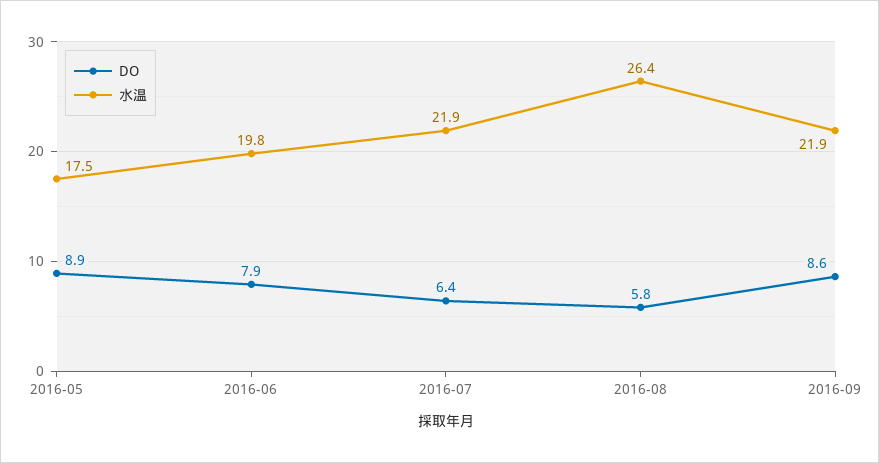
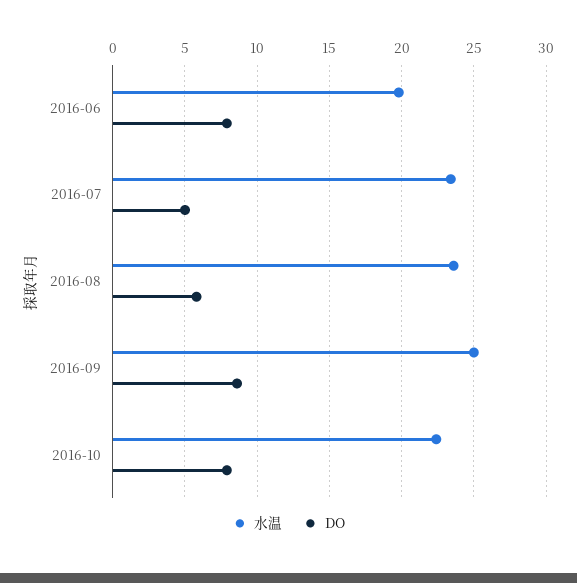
DO, 2016-05: 8.9 -> none
水温, 2016-05: 17.5 -> none
DO, 2016-07: 6.4 -> 5
水温, 2016-07: 21.9 -> 23.5
水温, 2016-08: 26.4 -> 23.5
水温, 2016-09: 21.9 -> 25
水温, 2016-10: none -> 22.5
DO, 2016-10: none -> 8

